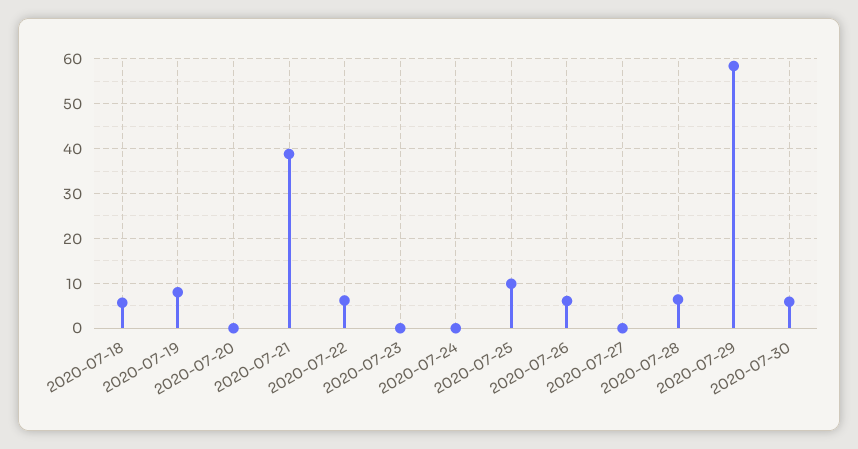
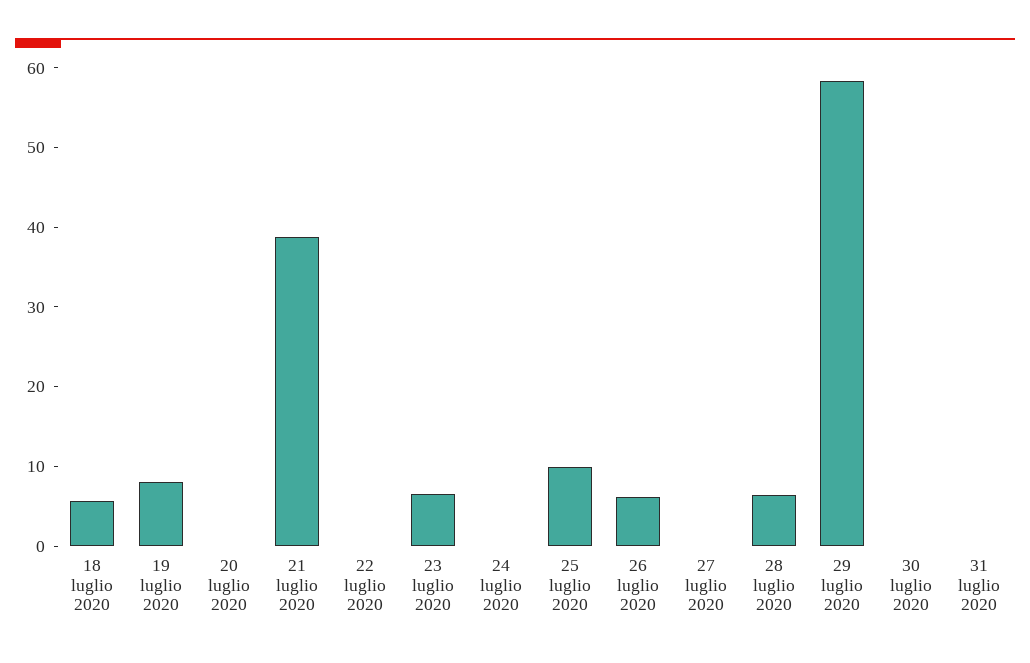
2020-07-22: 6 -> 0
2020-07-23: 0 -> 6
2020-07-30: 6 -> 0
31 luglio 2020: none -> 0

